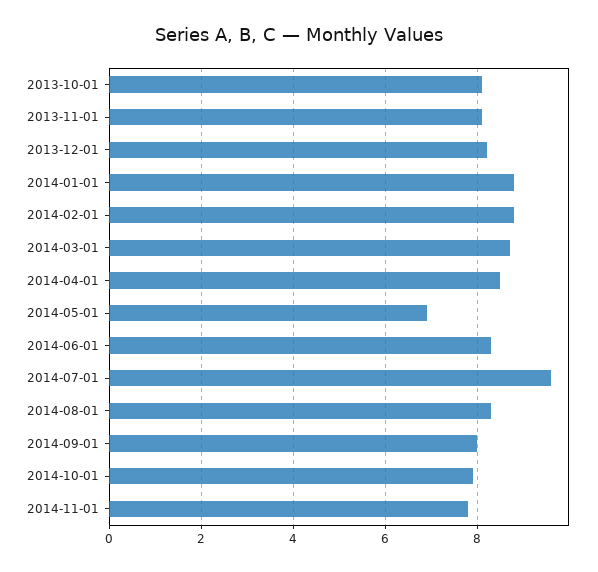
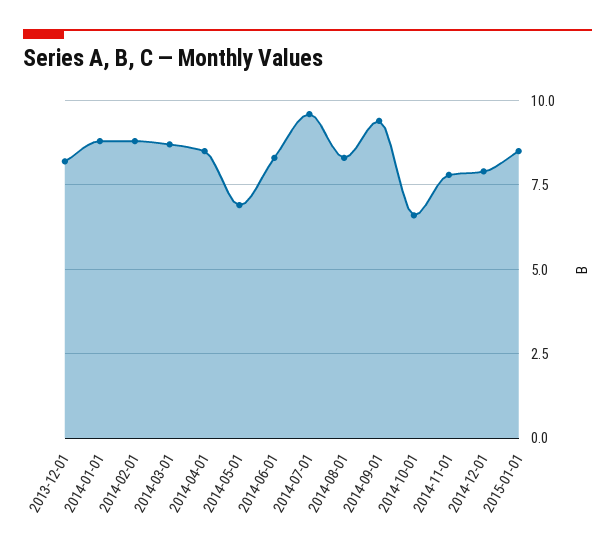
2013-10-01: 8 -> none
2013-11-01: 8 -> none
2014-09-01: 8 -> 9.5
2014-10-01: 8 -> 6.5
2014-12-01: none -> 8
2015-01-01: none -> 8.5

